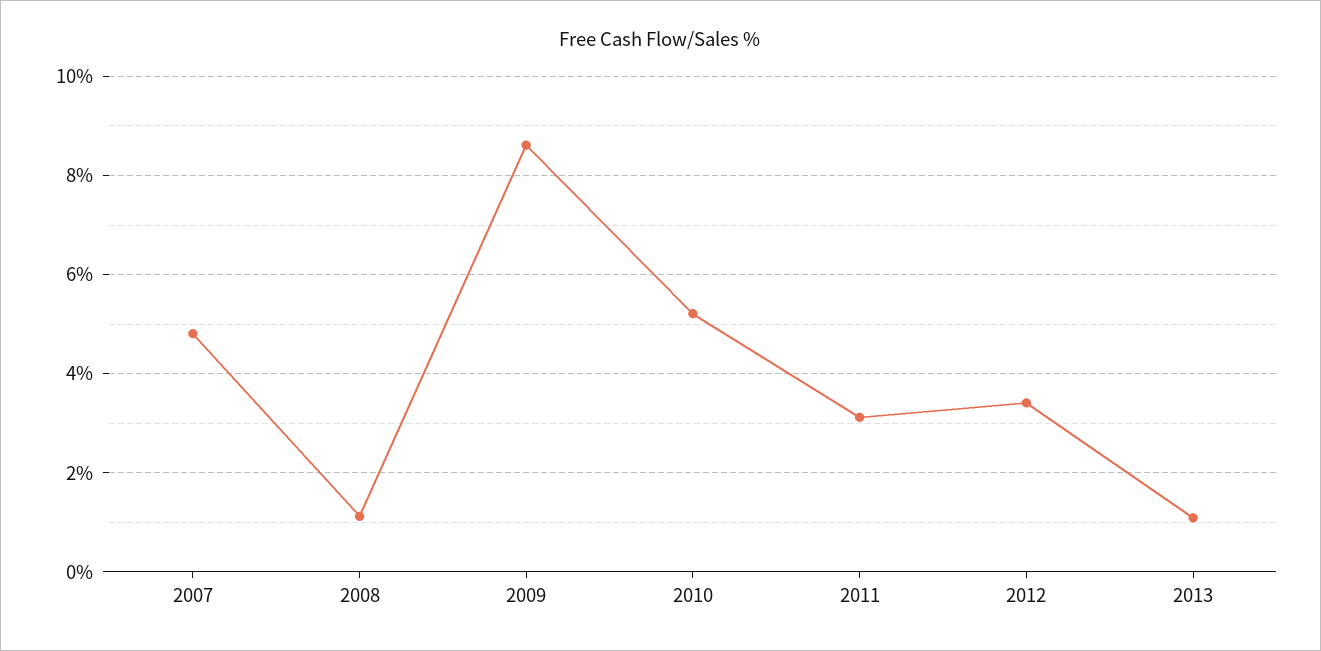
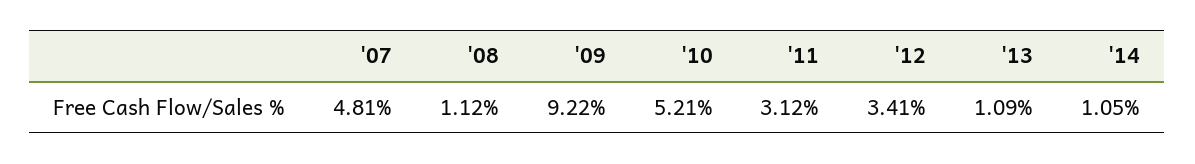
2009: 8.6 -> 9.22
'14: none -> 1.05

